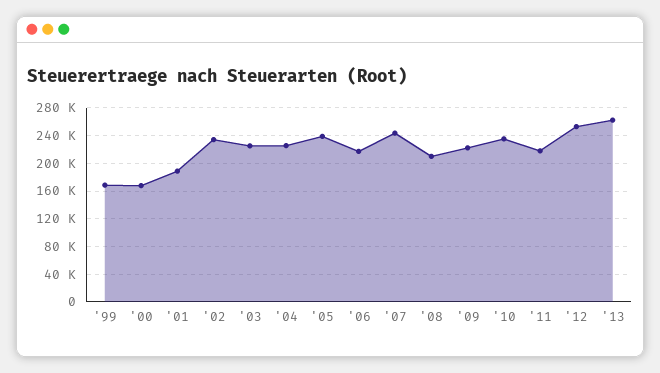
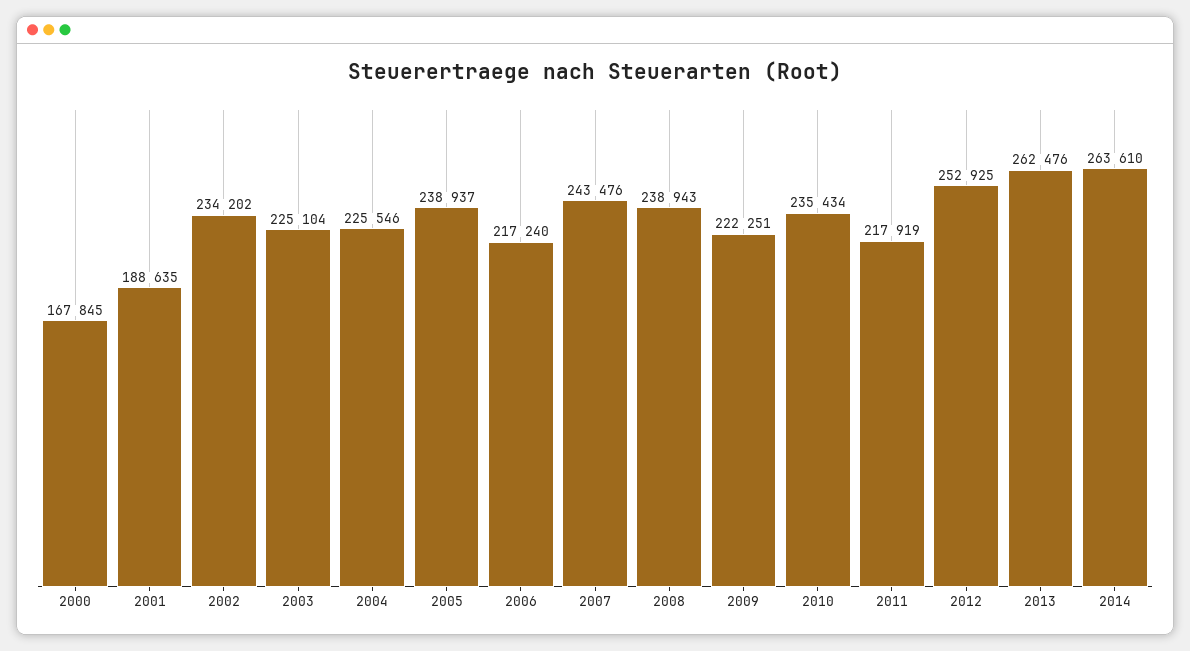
'99: 170000 -> none
'08: 210000 -> 238943
2014: none -> 263610

